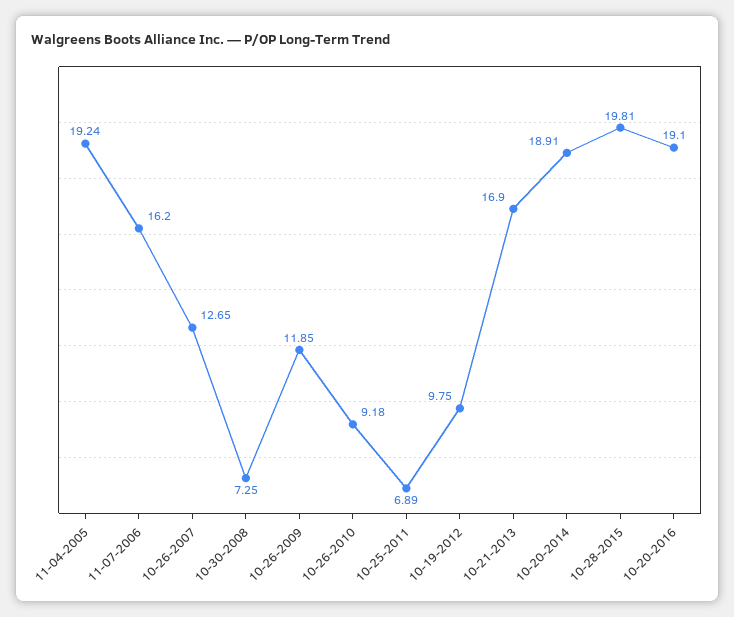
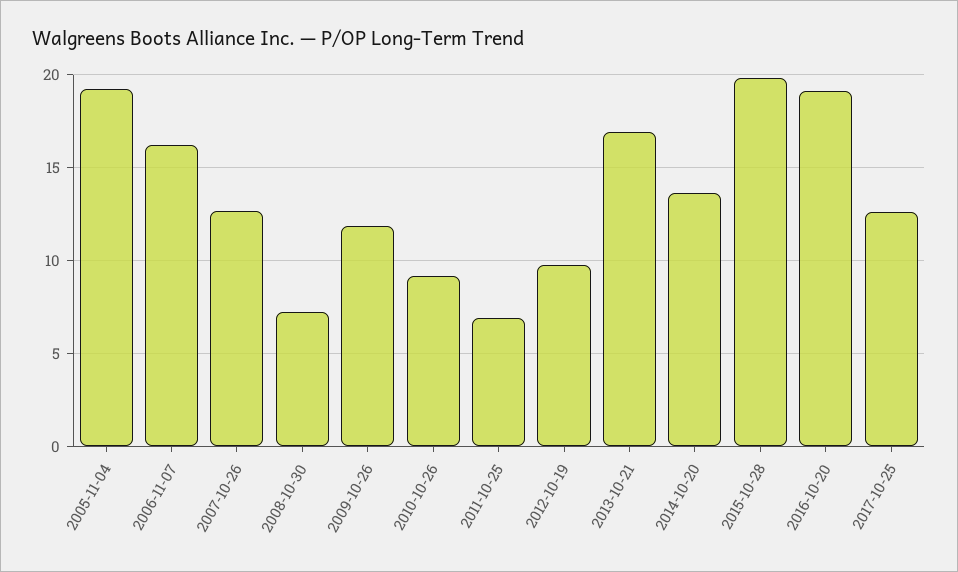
10-20-2014: 18.91 -> 13.5
2017-10-25: none -> 12.5

